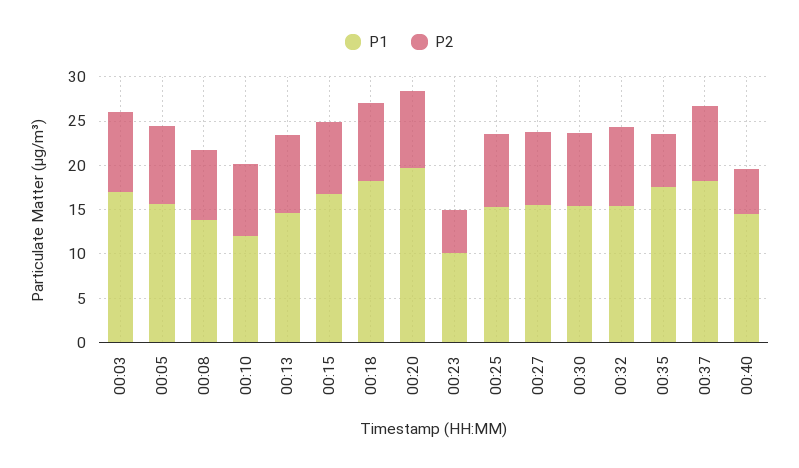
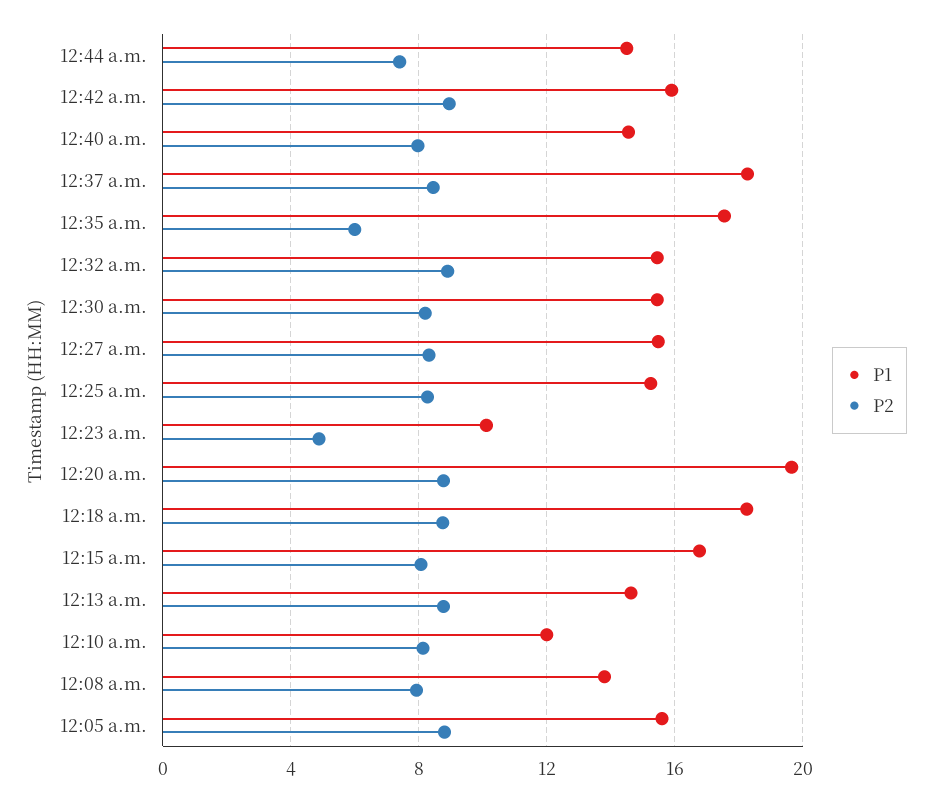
P1, 00:03: 17 -> none
P2, 00:03: 9 -> none
P2, 00:40: 5 -> 8
P1, 12:44 a.m.: none -> 14.5
P2, 12:44 a.m.: none -> 7.5
P1, 12:42 a.m.: none -> 16
P2, 12:42 a.m.: none -> 9

